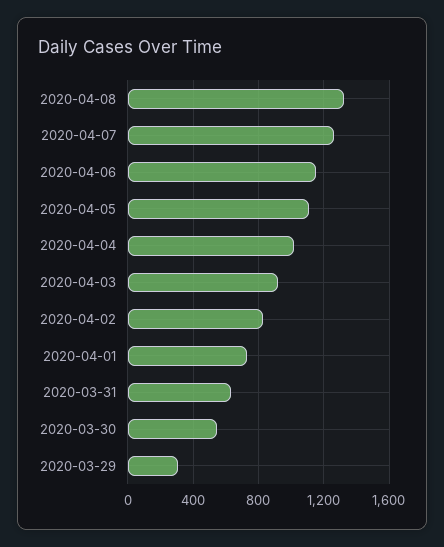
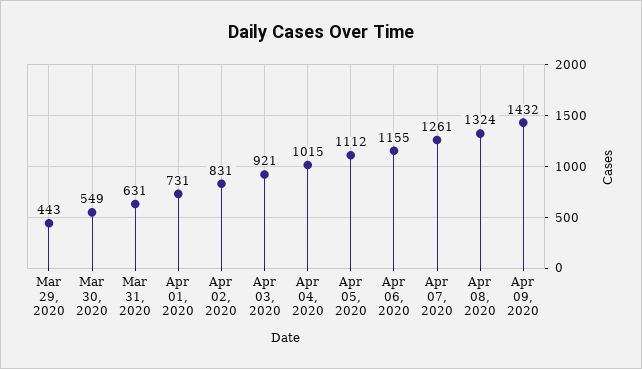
2020-03-29: 300 -> 443
Apr 09, 2020: none -> 1432

